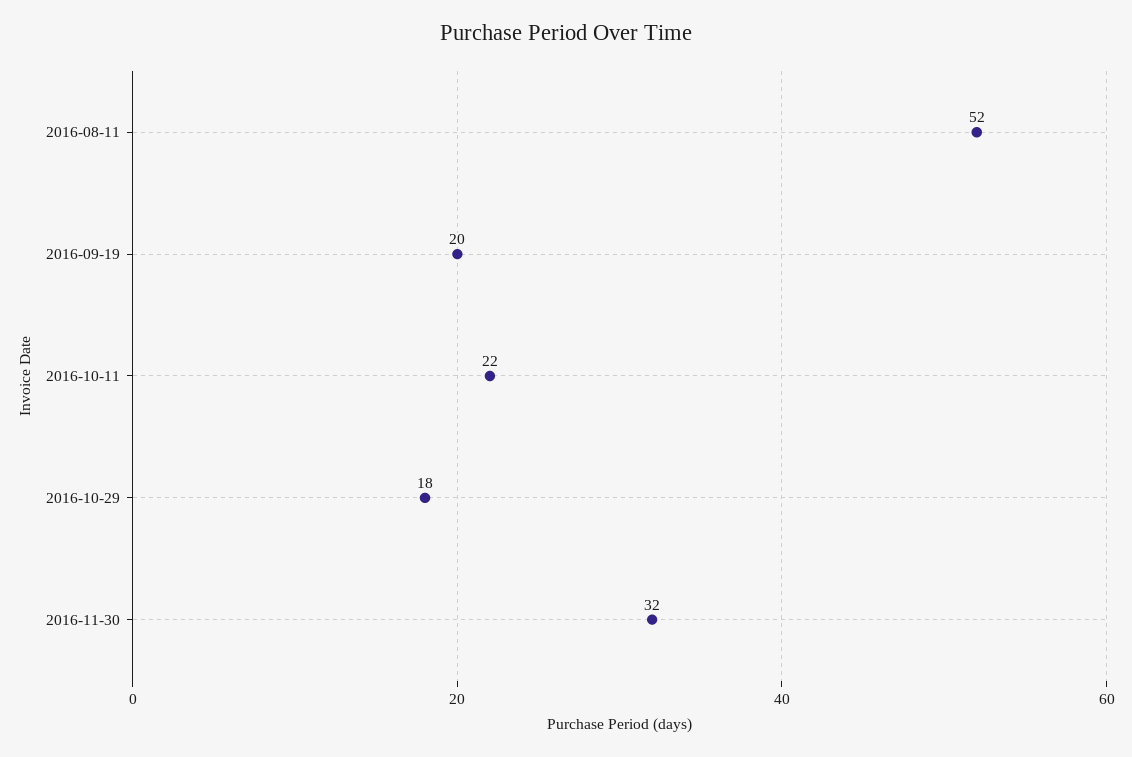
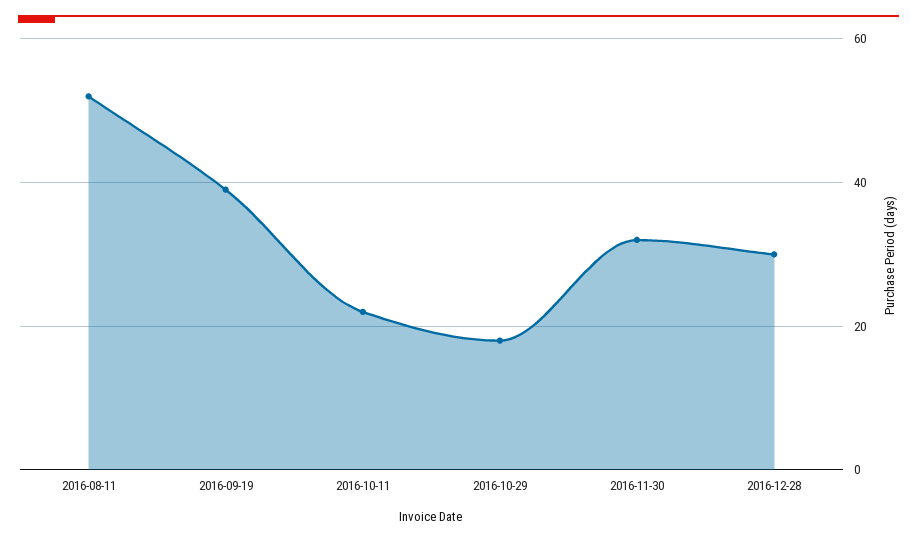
2016-09-19: 20 -> 40
2016-12-28: none -> 30

